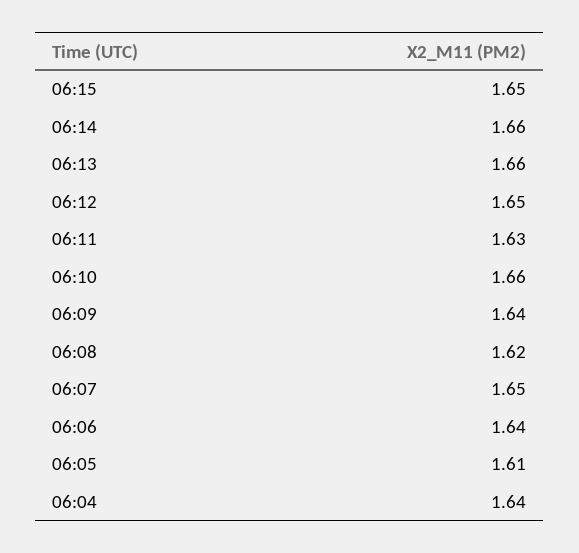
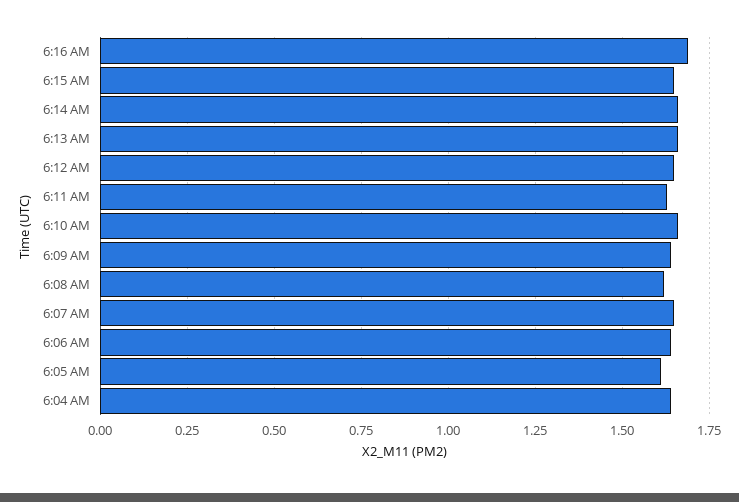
6:16 AM: none -> 1.7

